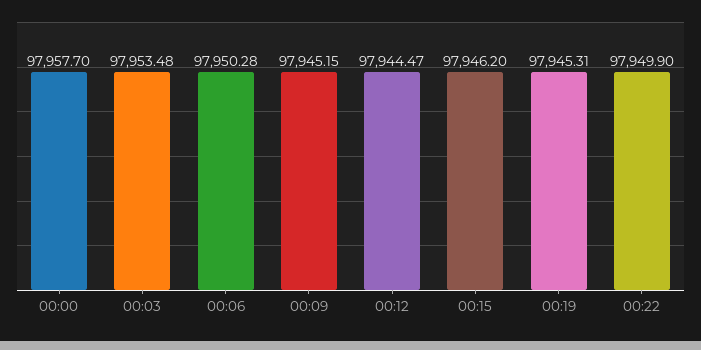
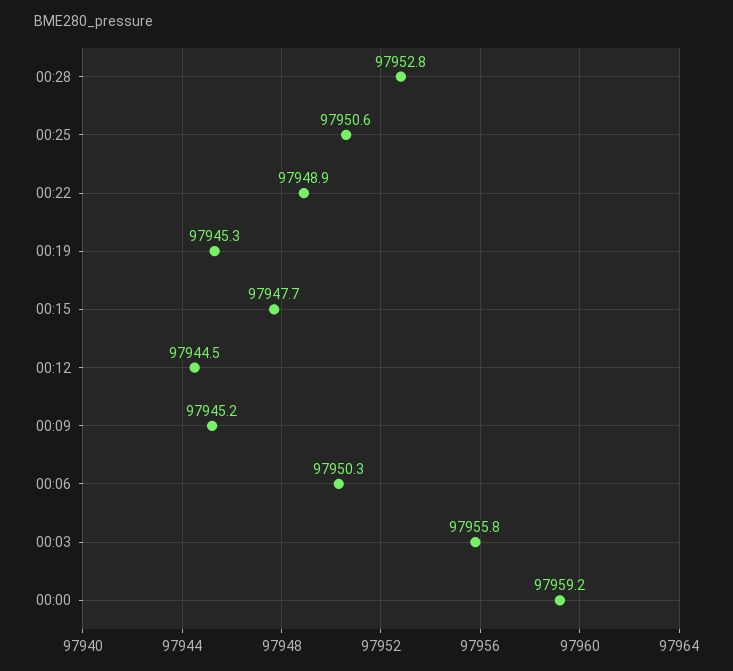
00:00: 97957.7 -> 97959.2
00:03: 97953.48 -> 97955.8
00:15: 97946.2 -> 97947.7
00:22: 97949.9 -> 97948.9
00:28: none -> 97952.8
00:25: none -> 97950.6

